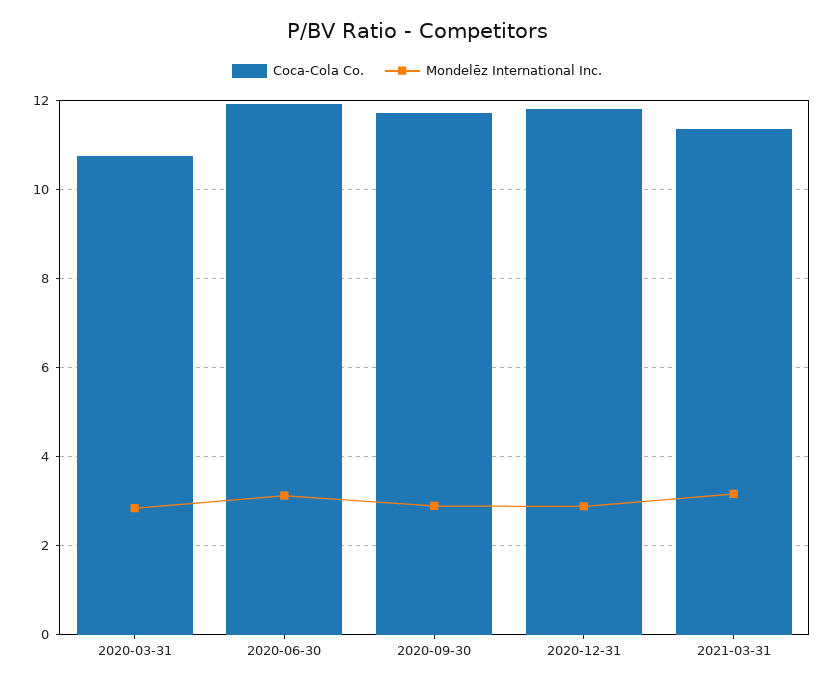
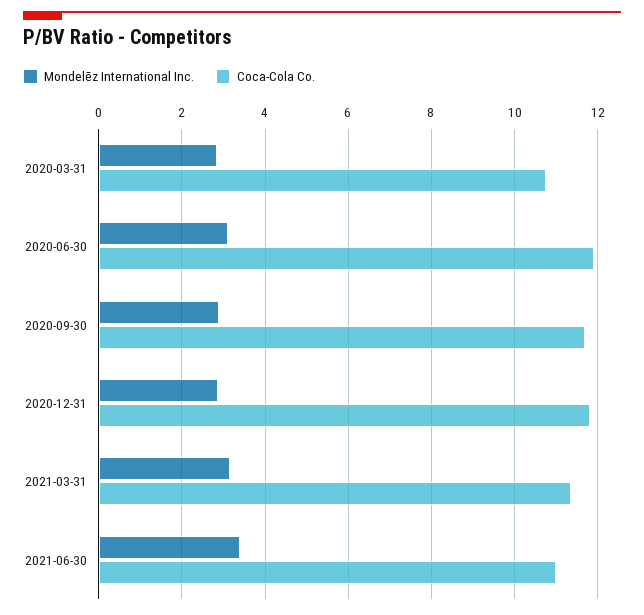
Mondelēz International Inc., 2021-06-30: none -> 3.4
Coca-Cola Co., 2021-06-30: none -> 11

